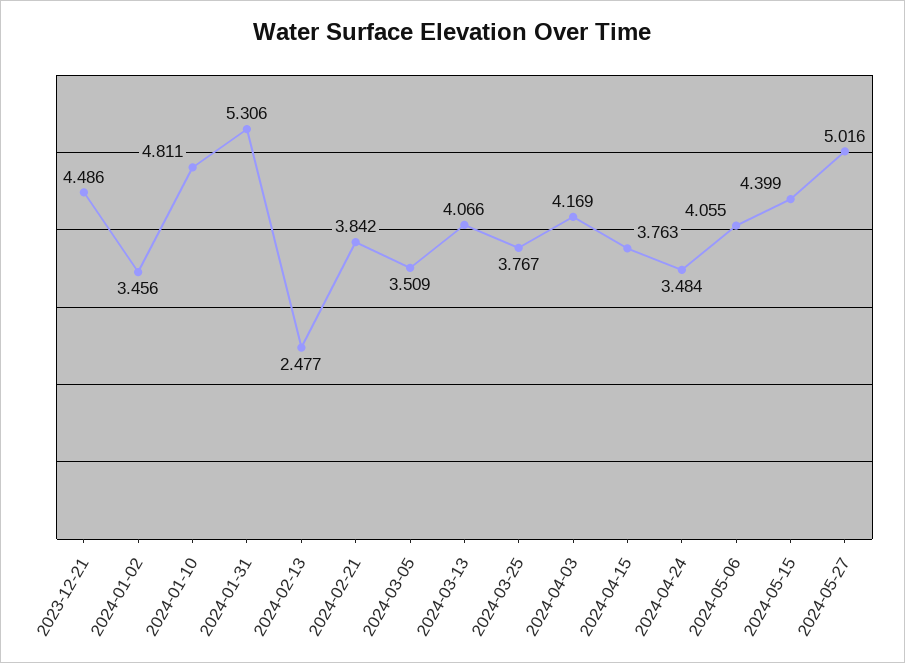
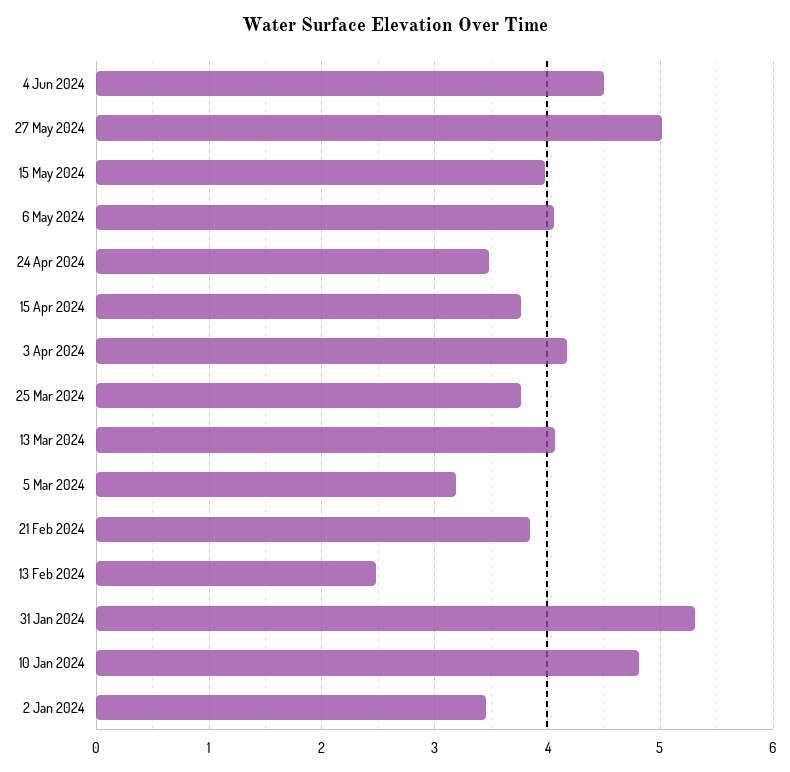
2023-12-21: 4.486 -> none
2024-03-05: 3.509 -> 3.2
2024-05-15: 4.399 -> 4
4 Jun 2024: none -> 4.5

